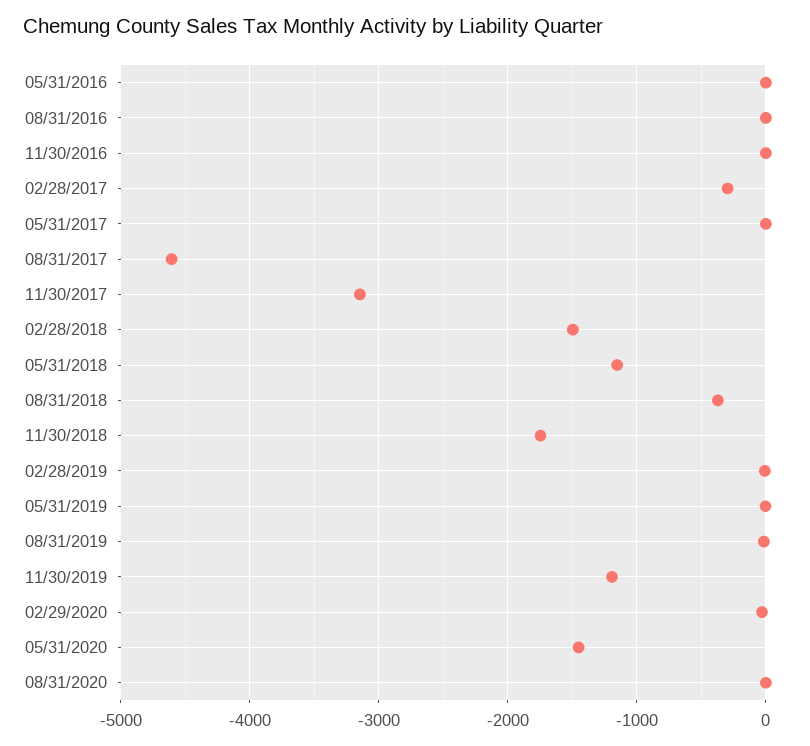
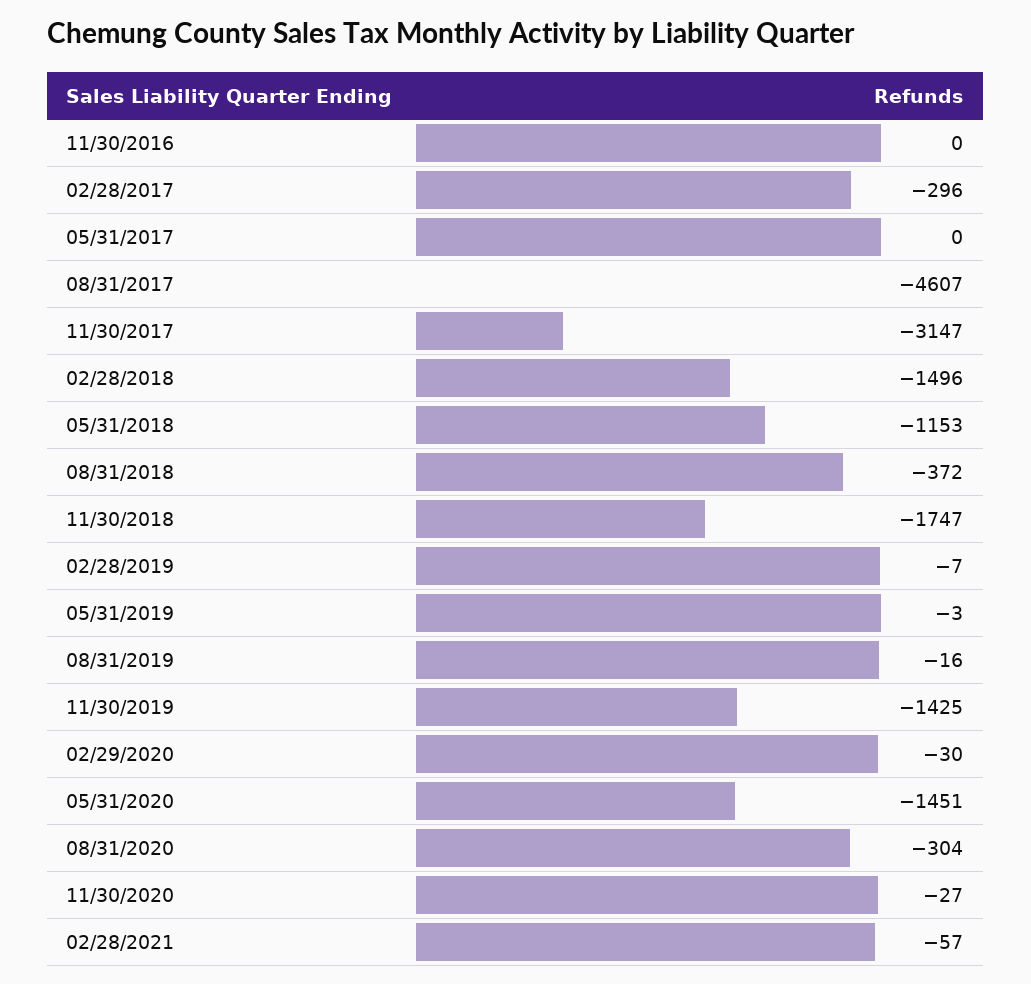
05/31/2016: 0 -> none
08/31/2016: 0 -> none
11/30/2019: -1200 -> -1425
08/31/2020: 0 -> -304
11/30/2020: none -> -27
02/28/2021: none -> -57

